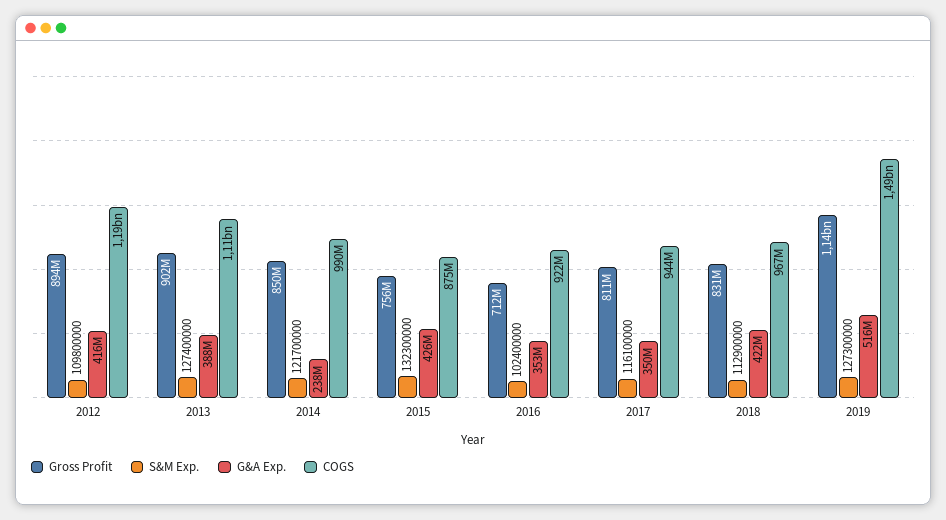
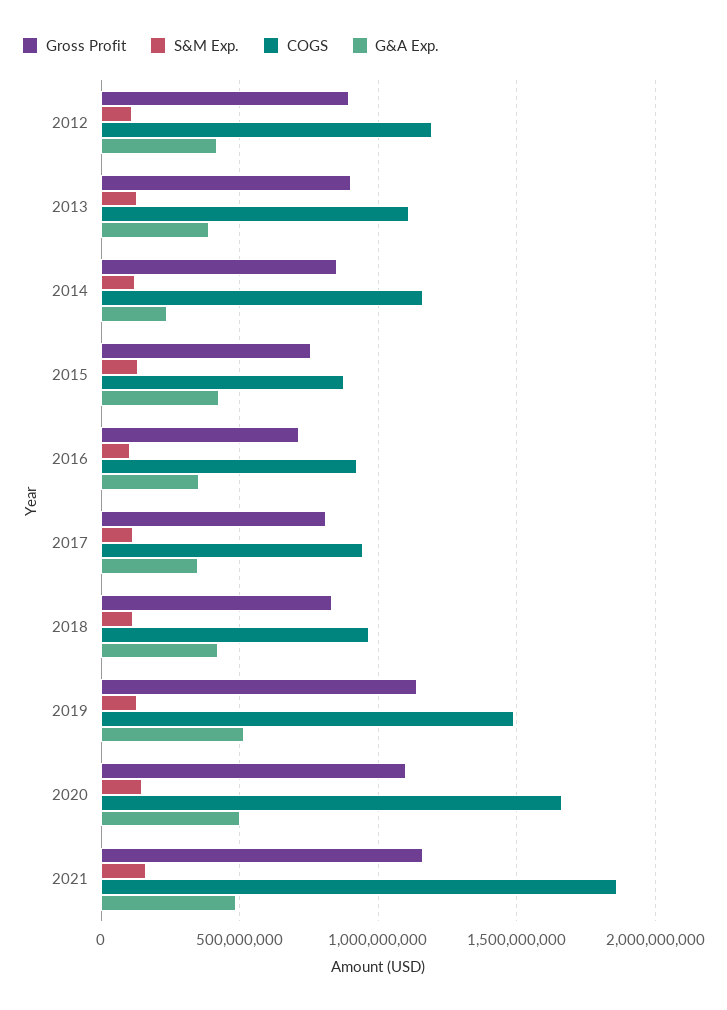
COGS, 2014: 990000000 -> 1150000000
Gross Profit, 2020: none -> 1100000000
S&M Exp., 2020: none -> 150000000
COGS, 2020: none -> 1650000000
G&A Exp., 2020: none -> 500000000
Gross Profit, 2021: none -> 1150000000
S&M Exp., 2021: none -> 150000000
COGS, 2021: none -> 1850000000
G&A Exp., 2021: none -> 500000000

